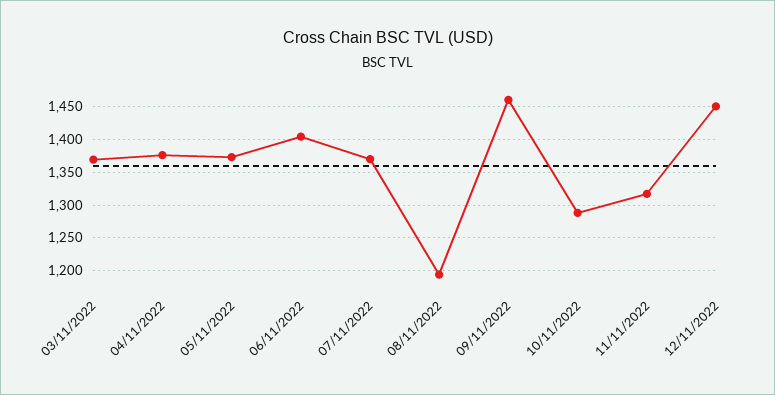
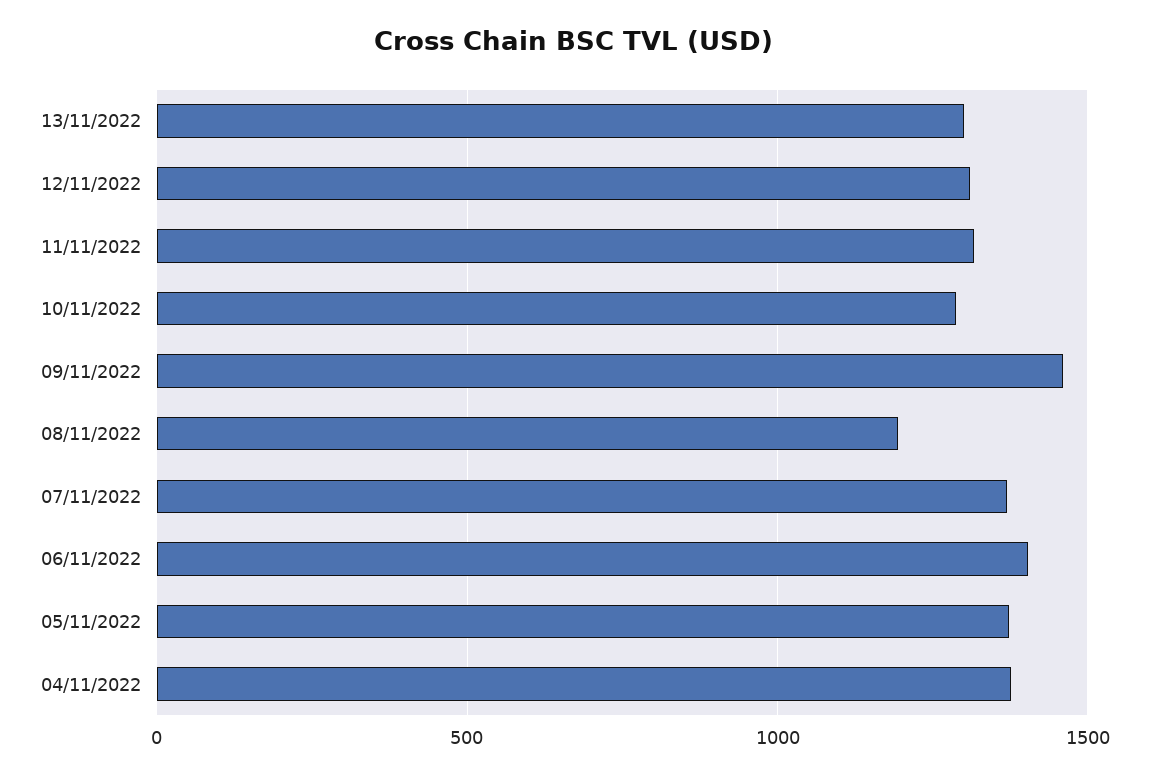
03/11/2022: 1370 -> none
12/11/2022: 1450 -> 1300
13/11/2022: none -> 1300

